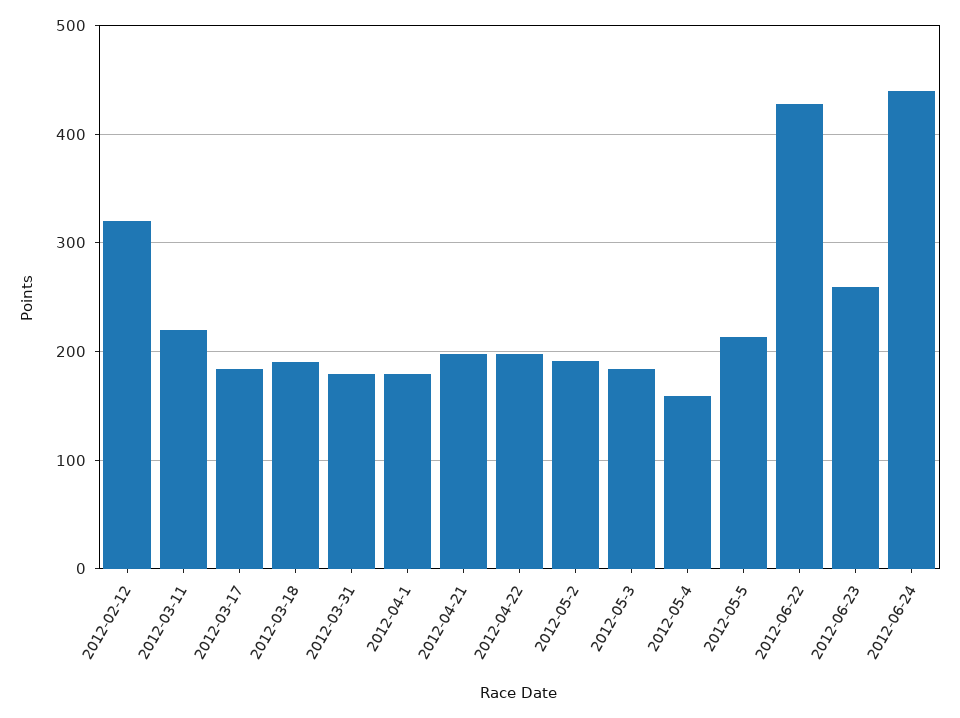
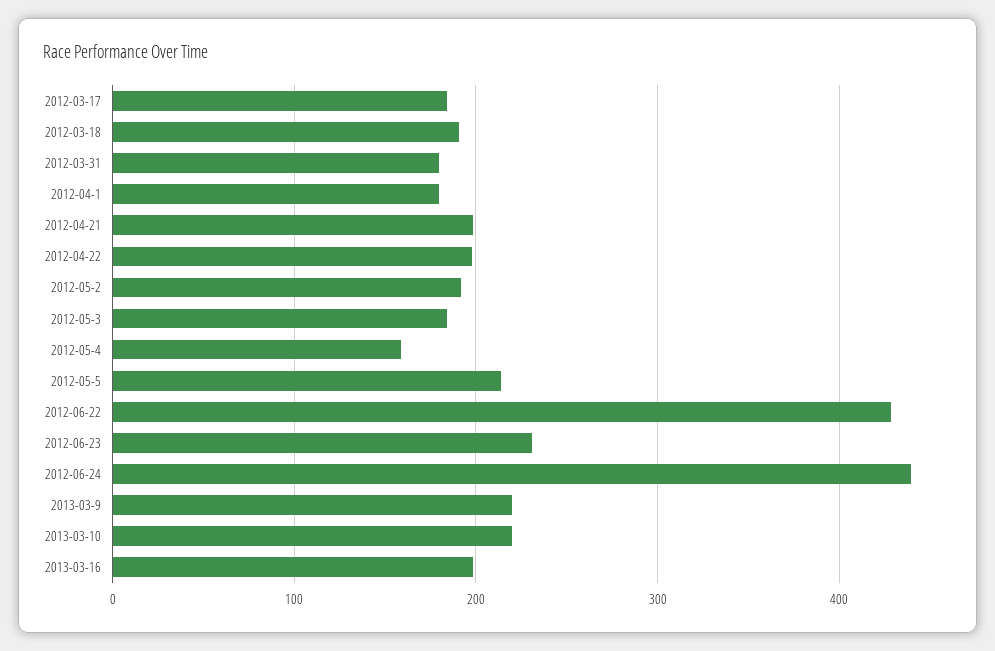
2012-02-12: 320 -> none
2012-03-11: 220 -> none
2012-06-23: 260 -> 230
2013-03-9: none -> 220
2013-03-10: none -> 220
2013-03-16: none -> 200

